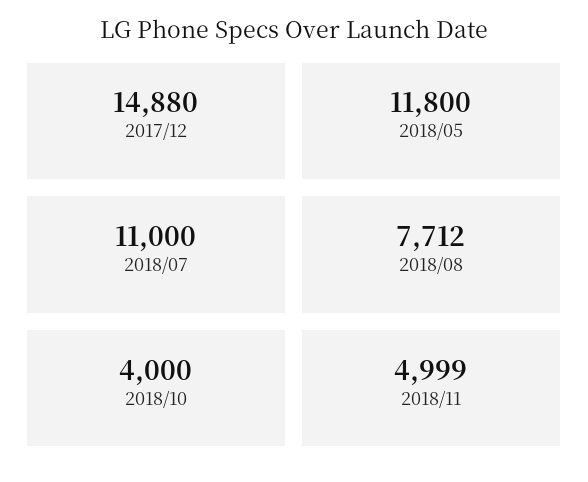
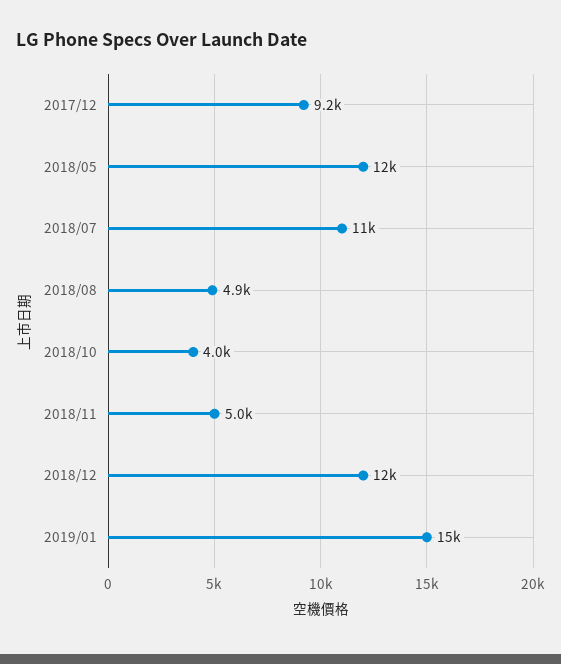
2017/12: 14880 -> 9200
2018/08: 7712 -> 4900
2018/12: none -> 12000
2019/01: none -> 15000

